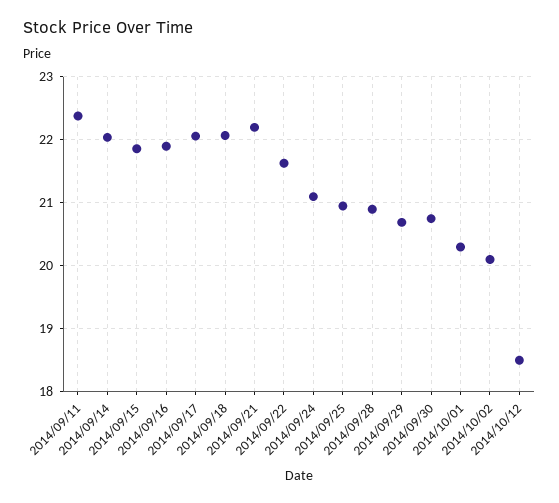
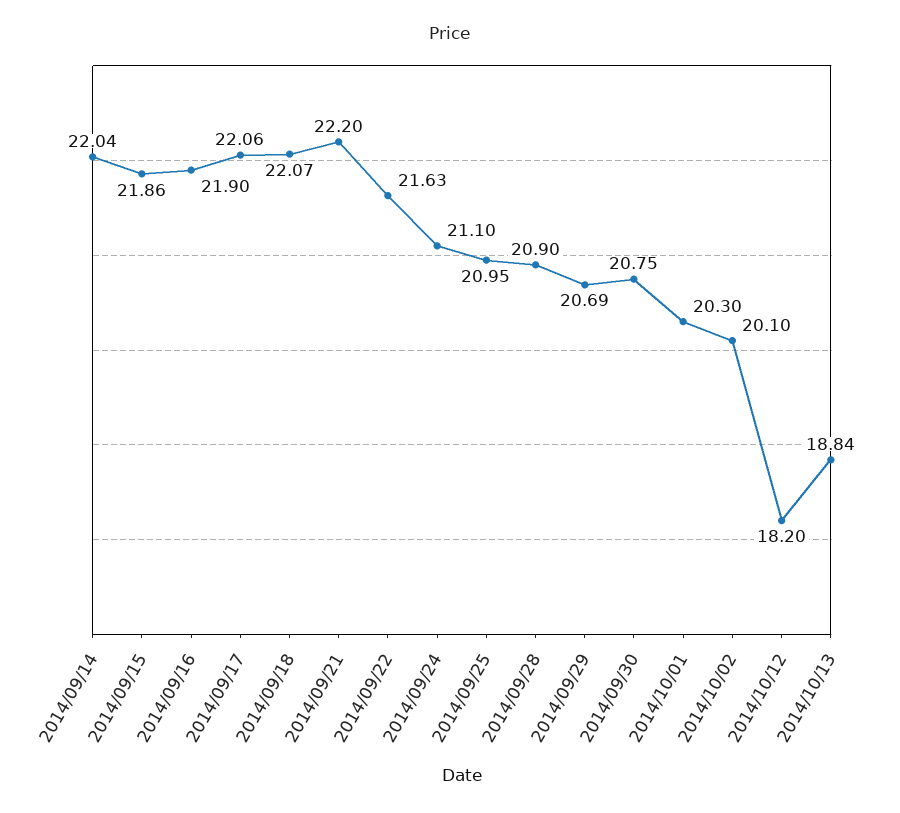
2014/09/11: 22.4 -> none
2014/10/12: 18.5 -> 18.2
2014/10/13: none -> 18.84

